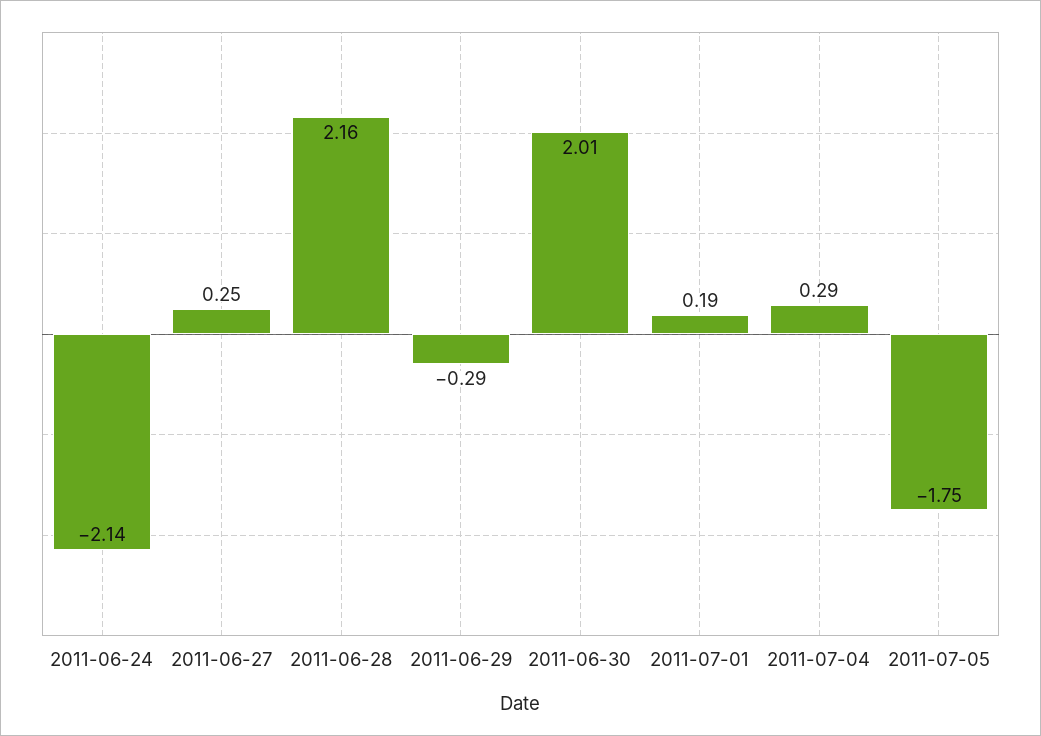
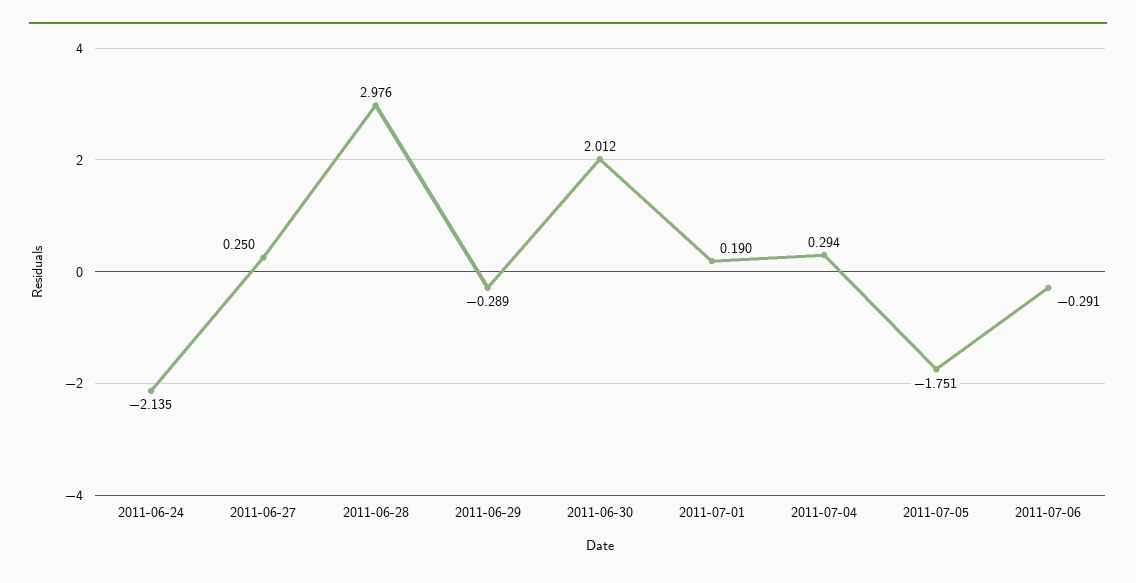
2011-06-28: 2.16 -> 2.976
2011-07-06: none -> -0.291

